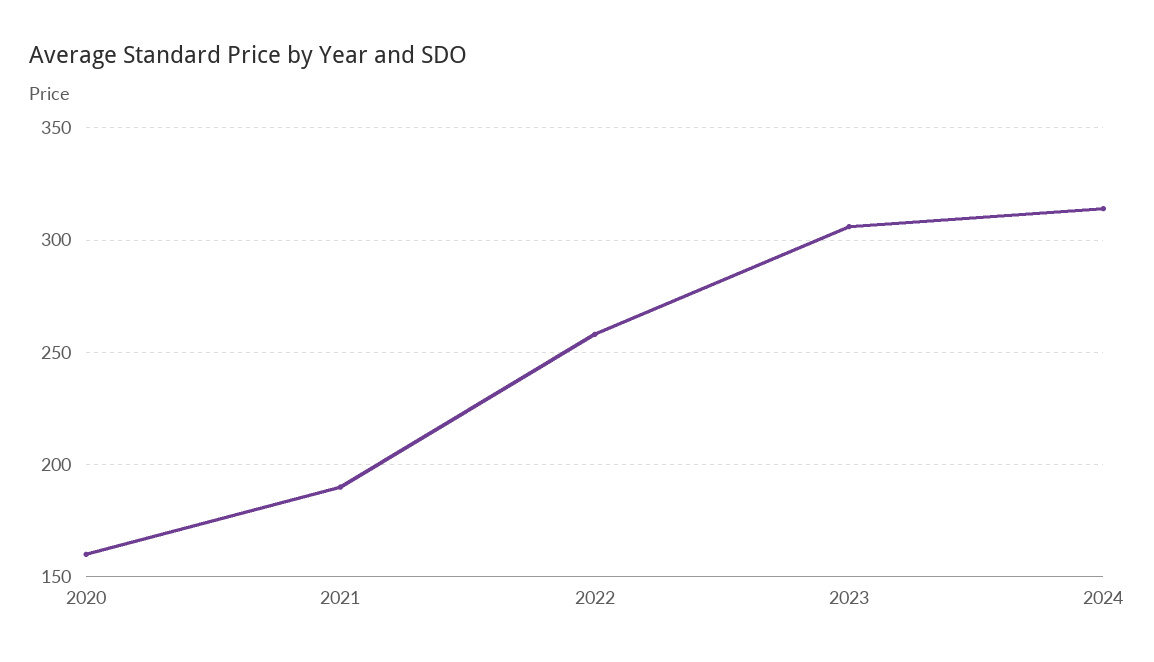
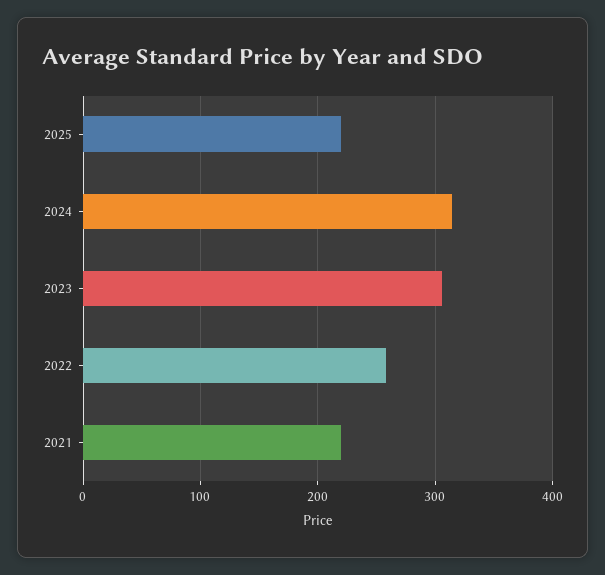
2020: 160 -> none
2021: 190 -> 220
2025: none -> 220

